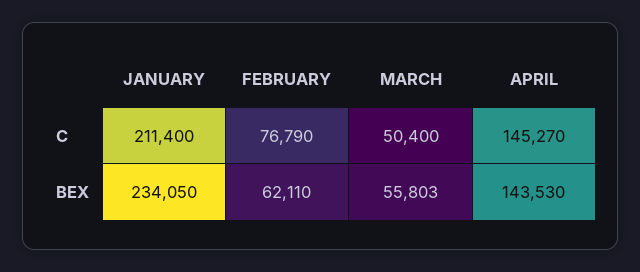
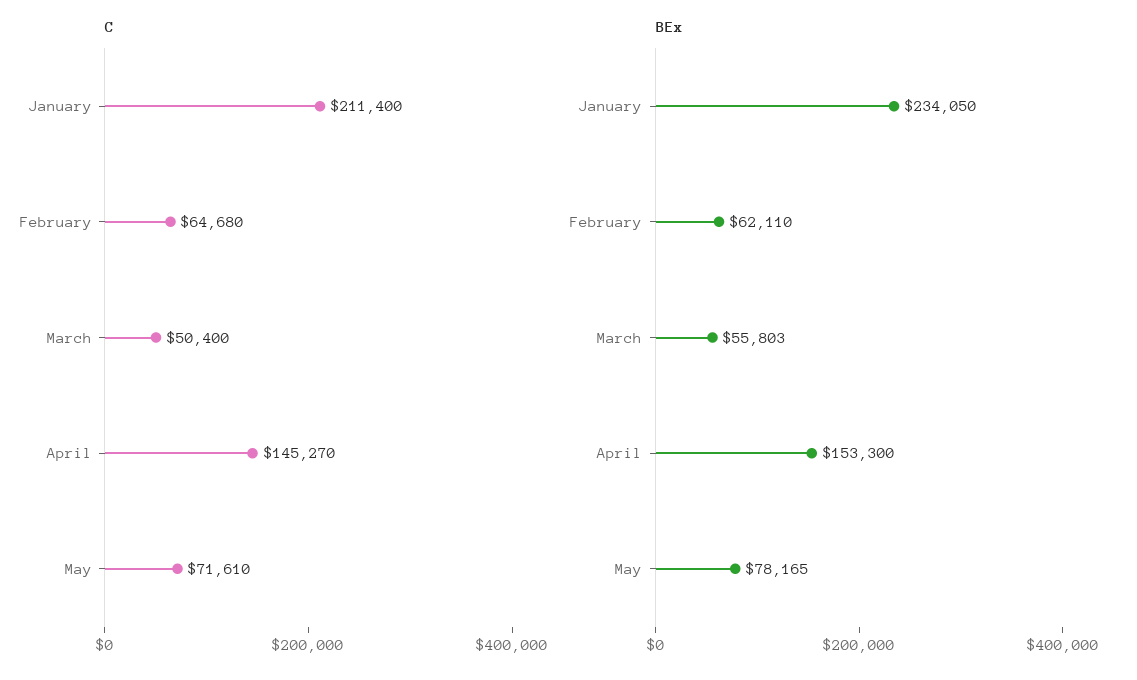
C, FEBRUARY: 76790 -> 64680
BEX, APRIL: 143530 -> 153300
C, May: none -> 71610
BEX, May: none -> 78165

